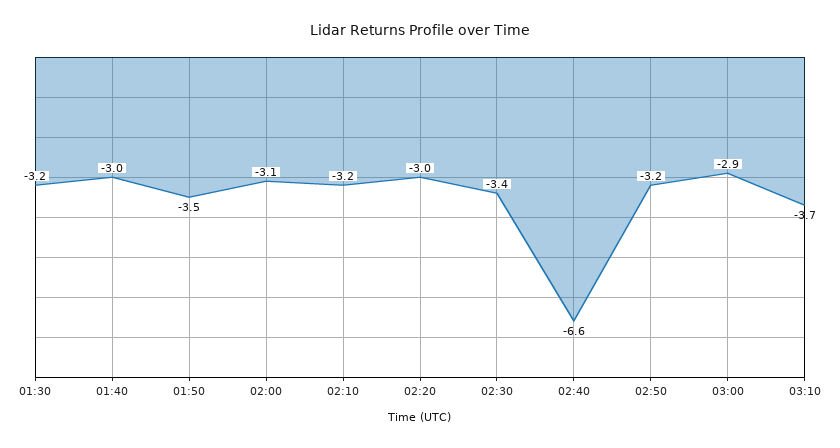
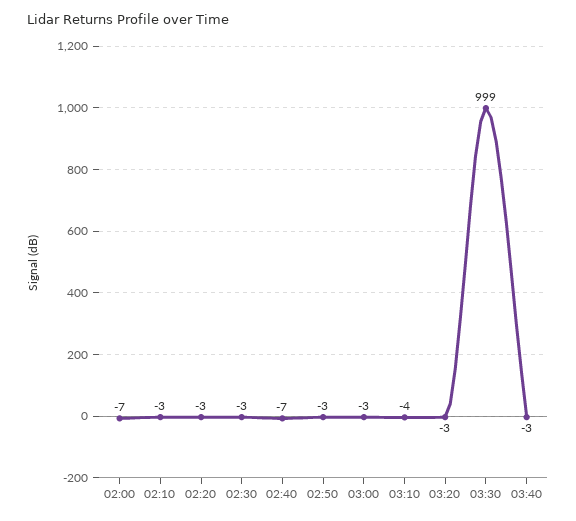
01:30: -3.2 -> none
01:40: -3 -> none
01:50: -3.5 -> none
02:00: -3.1 -> -7
03:20: none -> -3
03:30: none -> 999
03:40: none -> -3

